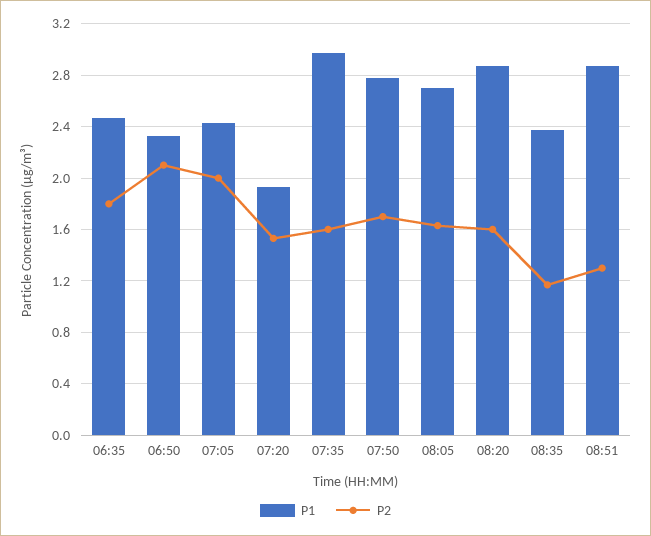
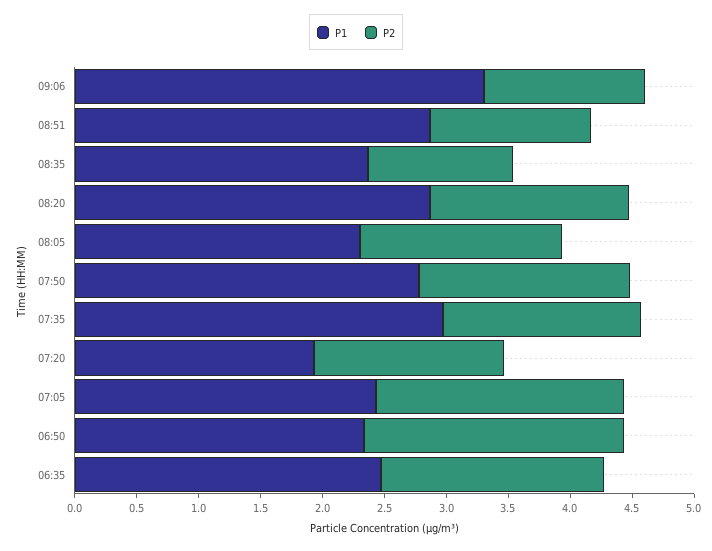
P1, 08:05: 2.7 -> 2.3
P1, 09:06: none -> 3.3
P2, 09:06: none -> 1.3

